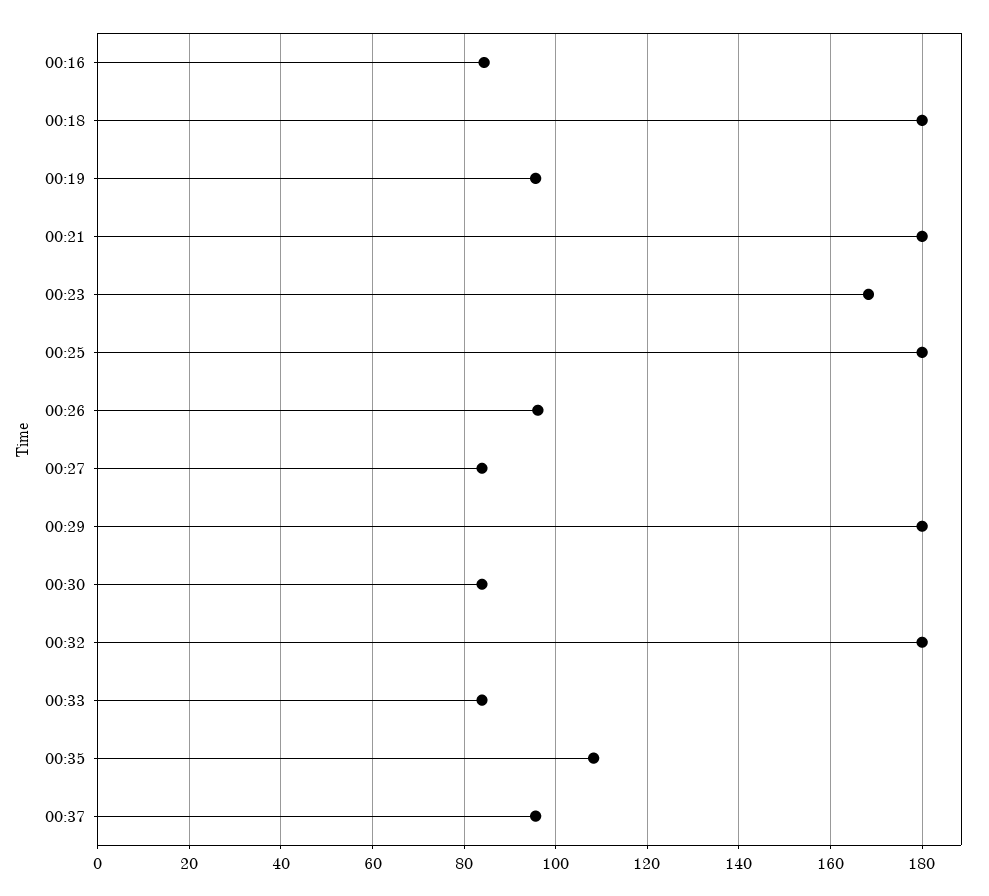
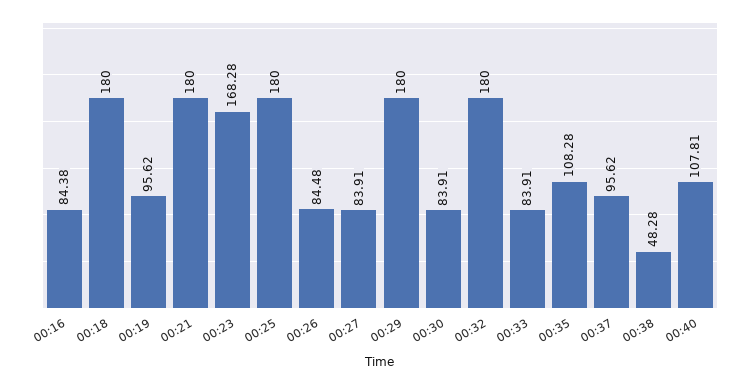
00:26: 96 -> 84.48
00:38: none -> 48.28
00:40: none -> 107.81

